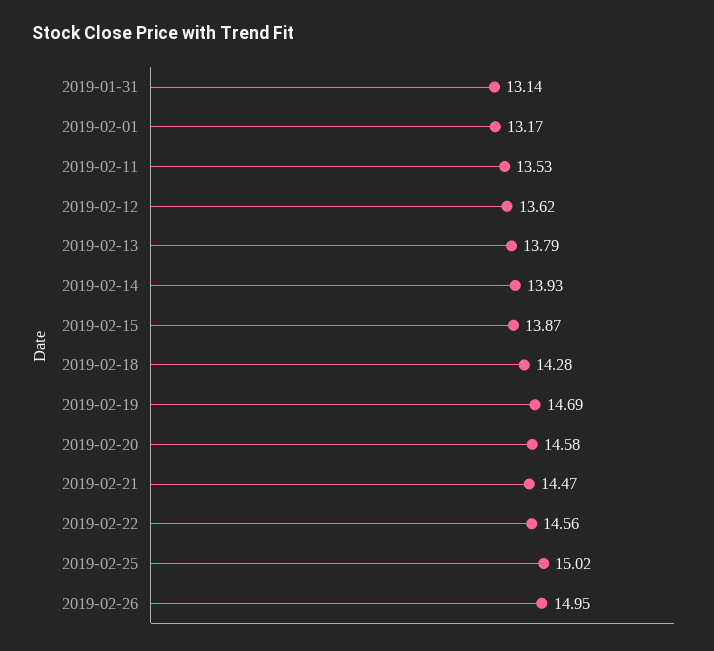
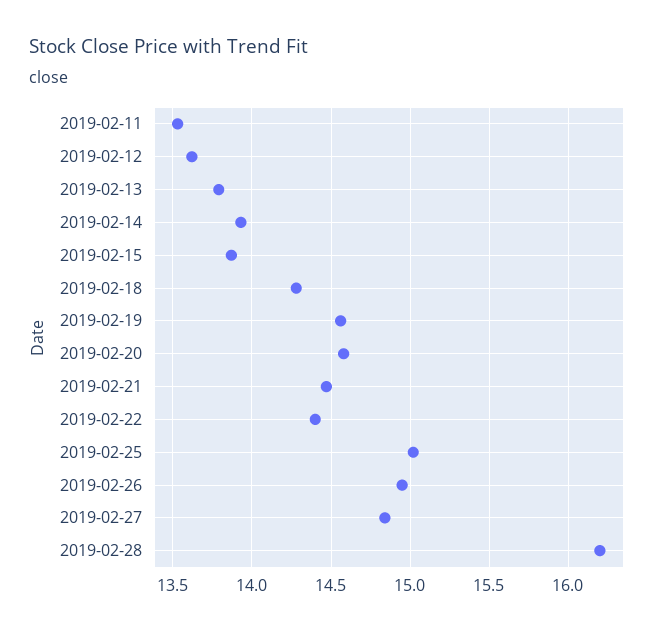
2019-01-31: 13.14 -> none
2019-02-01: 13.17 -> none
2019-02-19: 14.69 -> 14.55
2019-02-22: 14.56 -> 14.4
2019-02-27: none -> 14.85
2019-02-28: none -> 16.2

